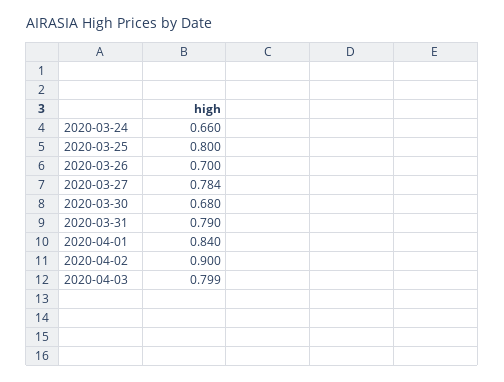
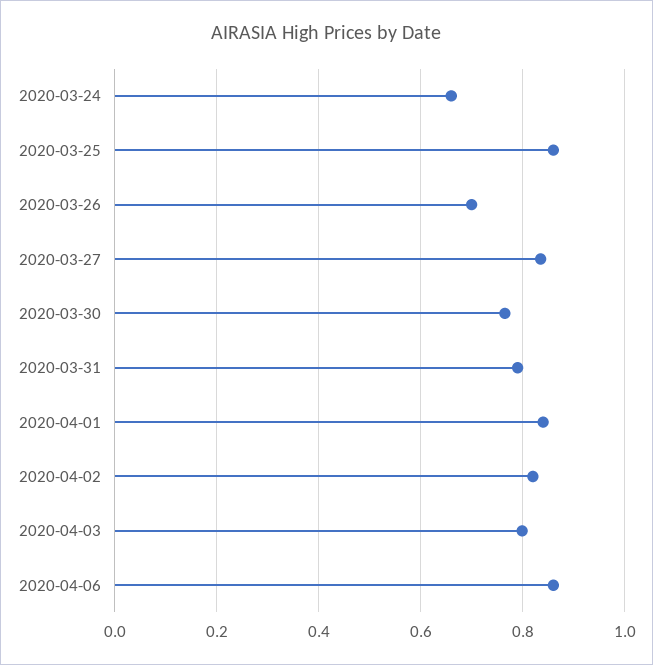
2020-03-25: 0.8 -> 0.86
2020-03-27: 0.784 -> 0.84
2020-03-30: 0.68 -> 0.76
2020-04-02: 0.9 -> 0.82
2020-04-06: none -> 0.86

